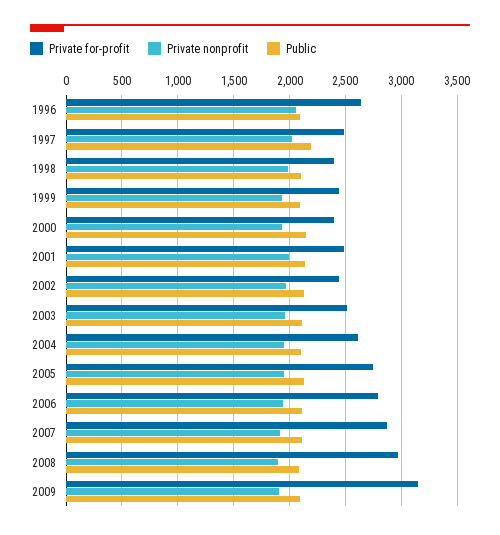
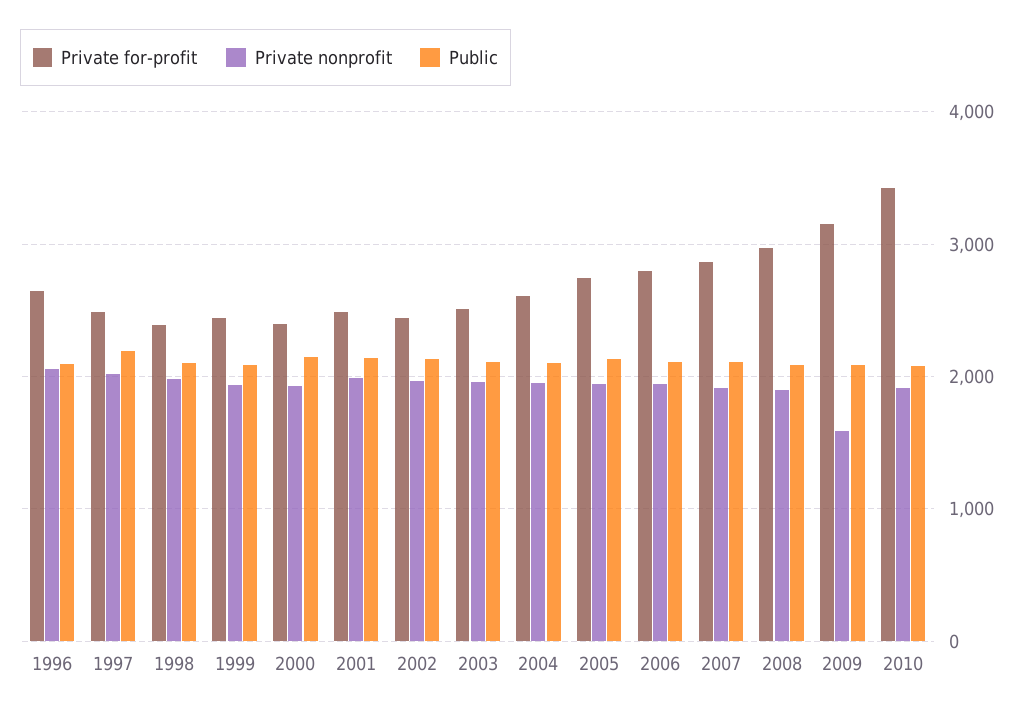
Private nonprofit, 2009: 1900 -> 1600
Private for-profit, 2010: none -> 3400
Private nonprofit, 2010: none -> 1900
Public, 2010: none -> 2100

